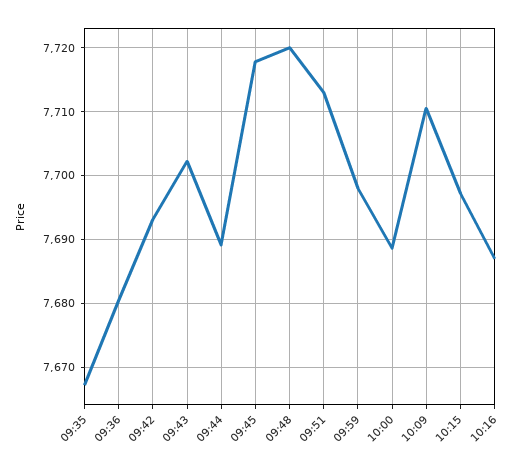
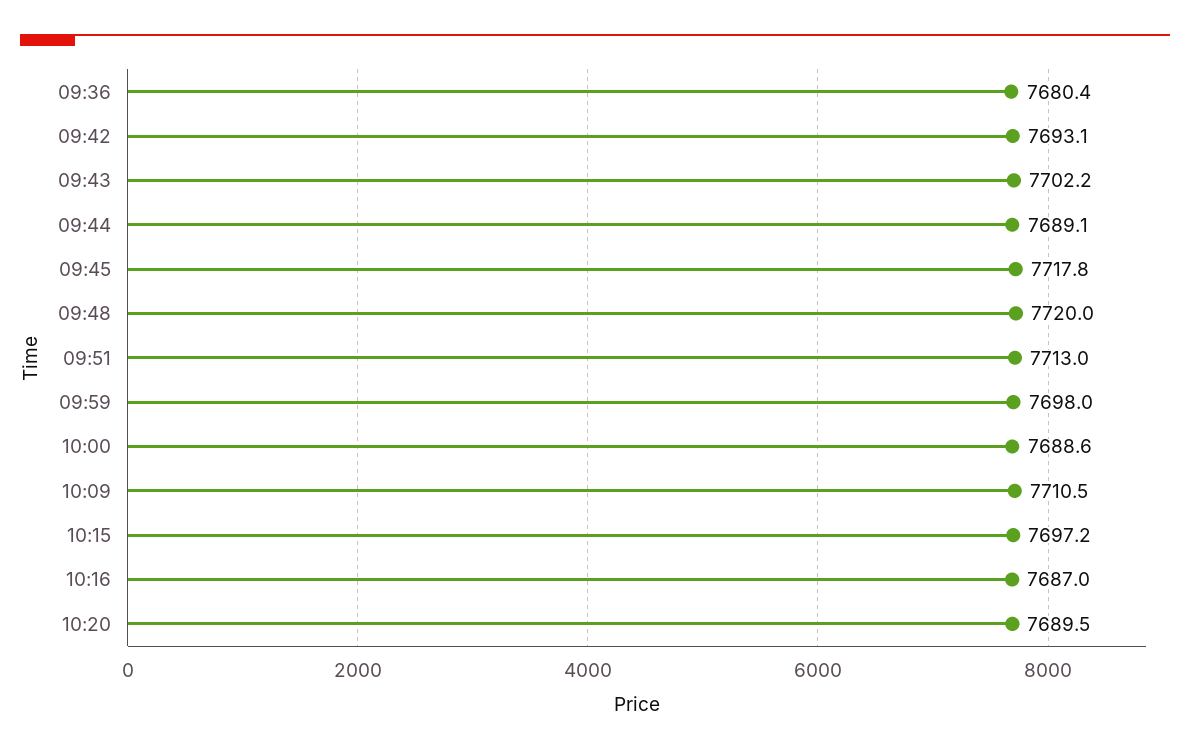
09:35: 7667 -> none
10:20: none -> 7689.5

